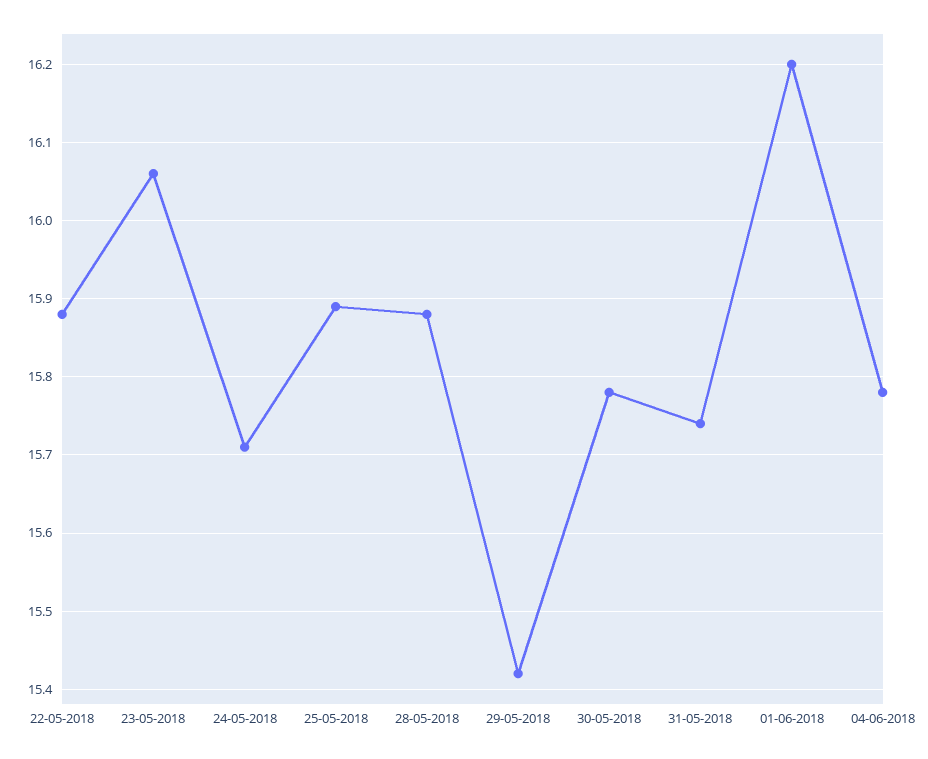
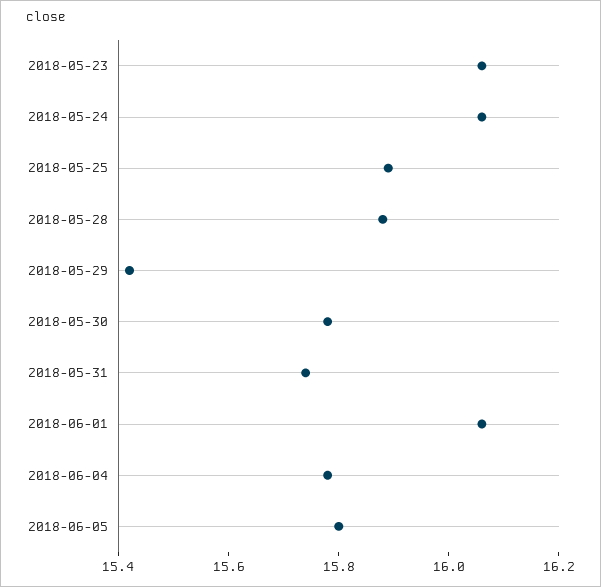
22-05-2018: 15.88 -> none
24-05-2018: 15.71 -> 16.05
01-06-2018: 16.2 -> 16.05
2018-06-05: none -> 15.8

